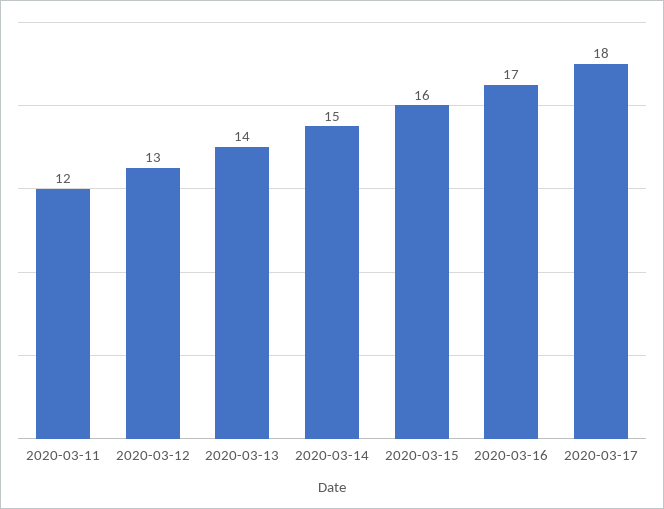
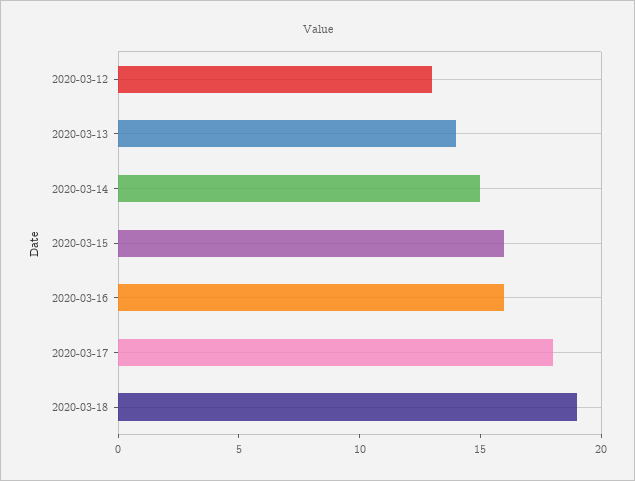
2020-03-11: 12 -> none
2020-03-16: 17 -> 16
2020-03-18: none -> 19

